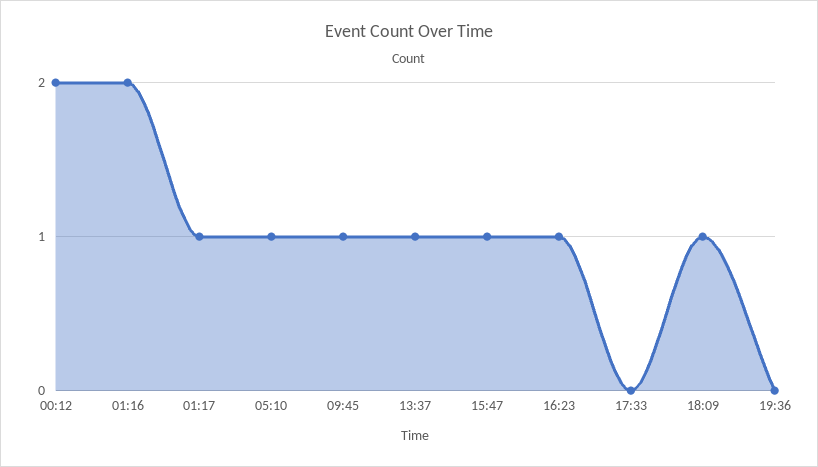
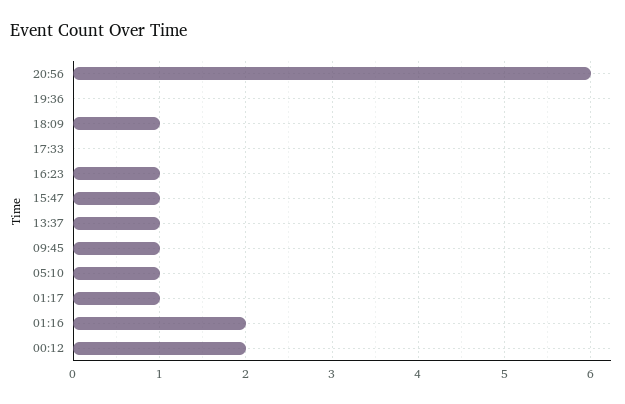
20:56: none -> 6

